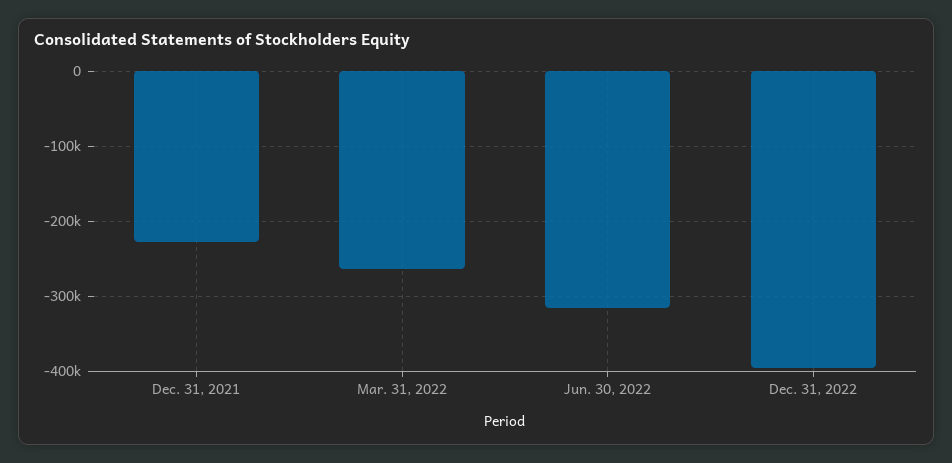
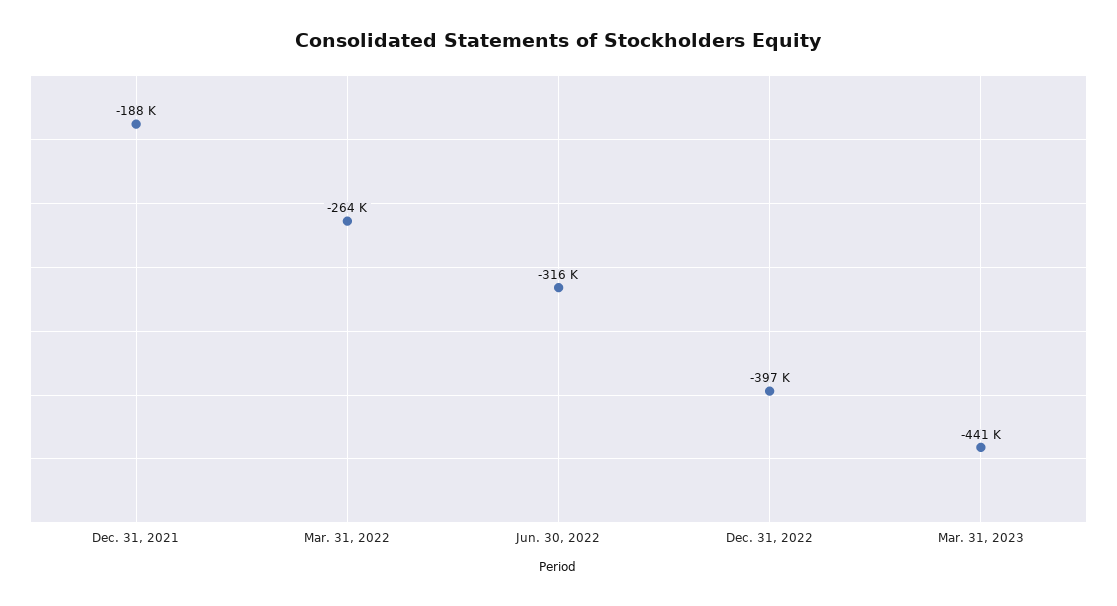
Dec. 31, 2021: -230000 -> -188000
Mar. 31, 2023: none -> -441000

